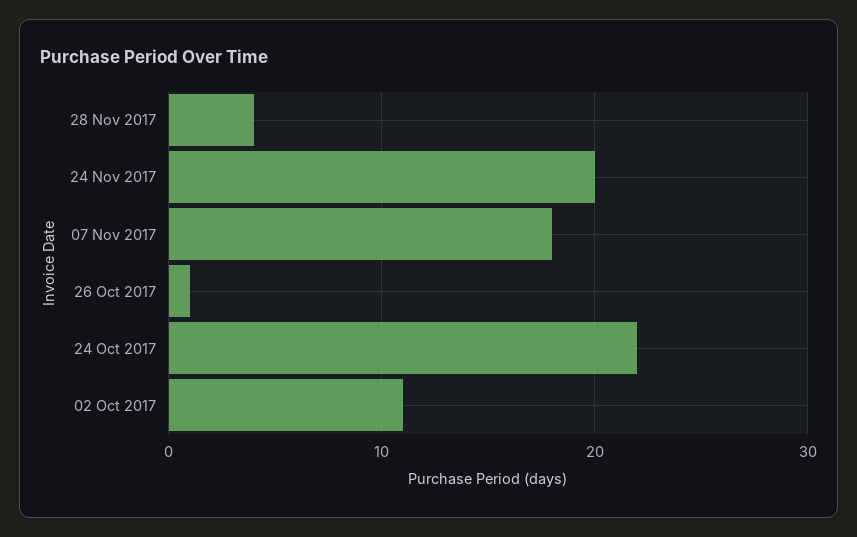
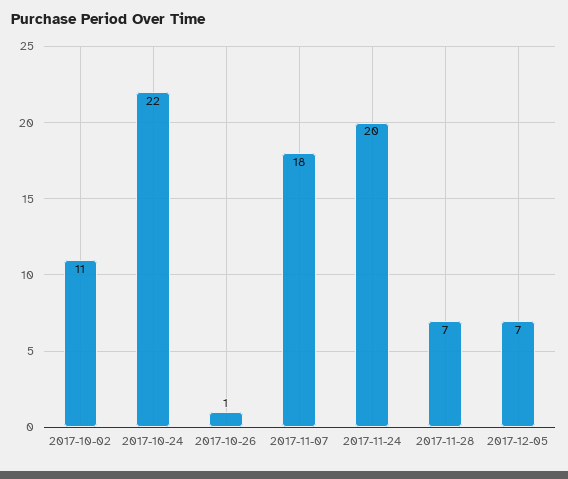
28 Nov 2017: 4 -> 7
2017-12-05: none -> 7

